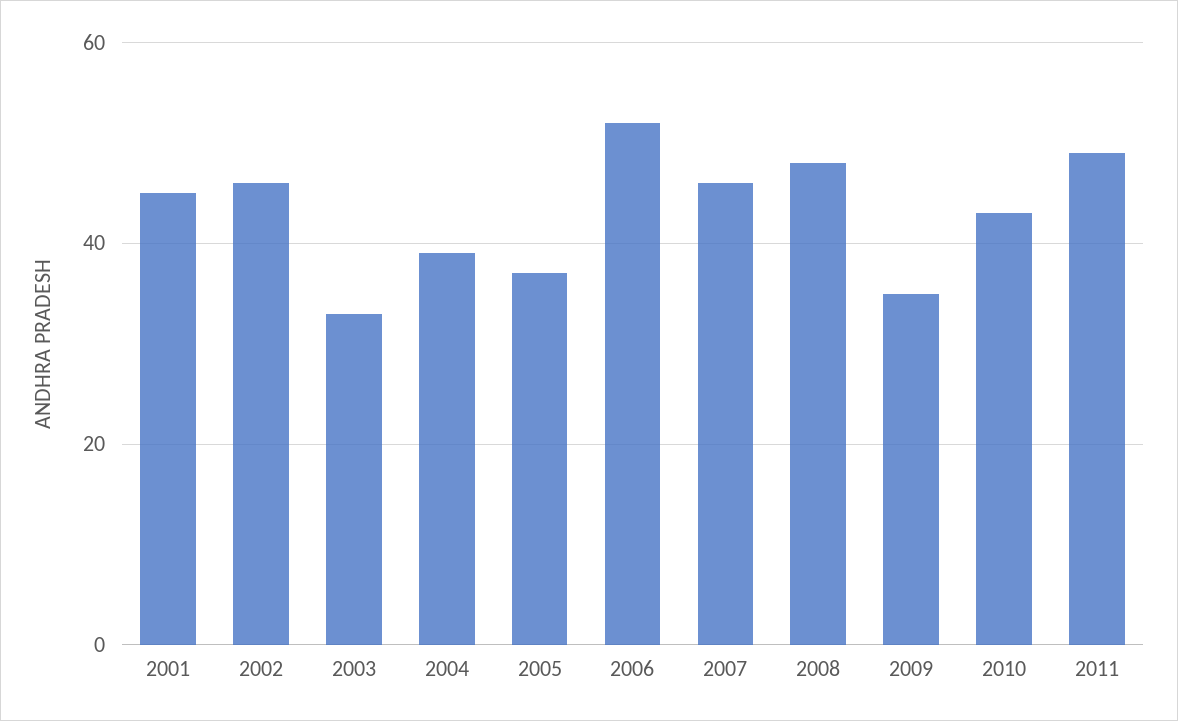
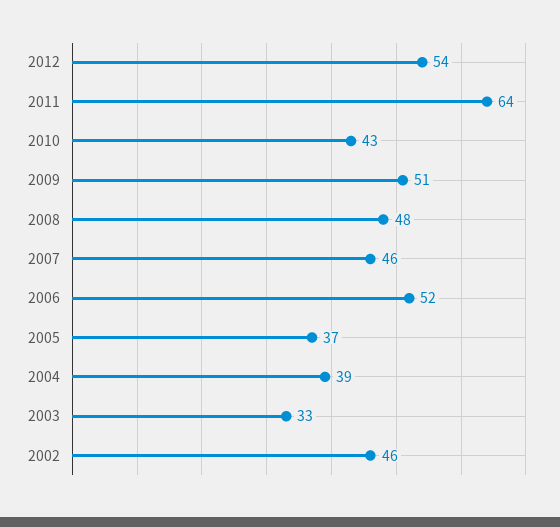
2001: 45 -> none
2009: 35 -> 51
2011: 50 -> 64
2012: none -> 54

